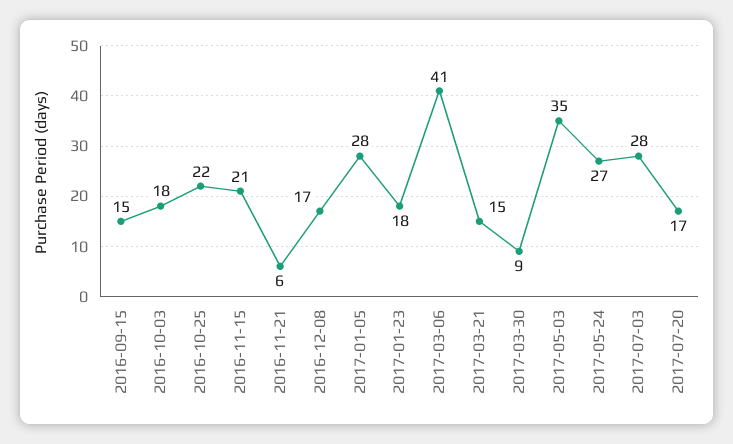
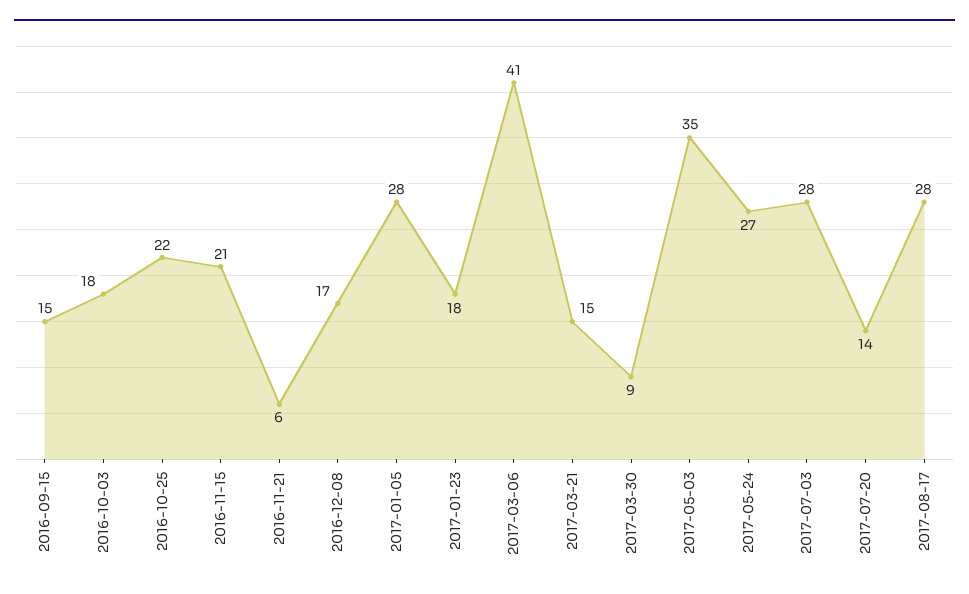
2017-07-20: 17 -> 14
2017-08-17: none -> 28

